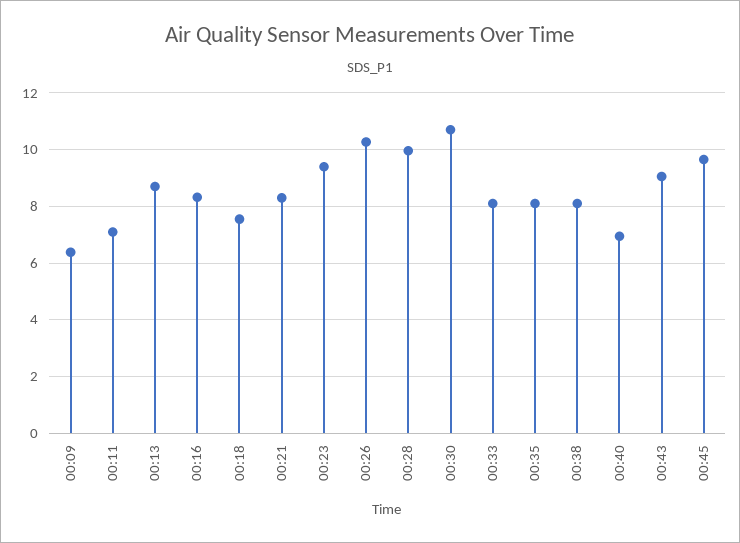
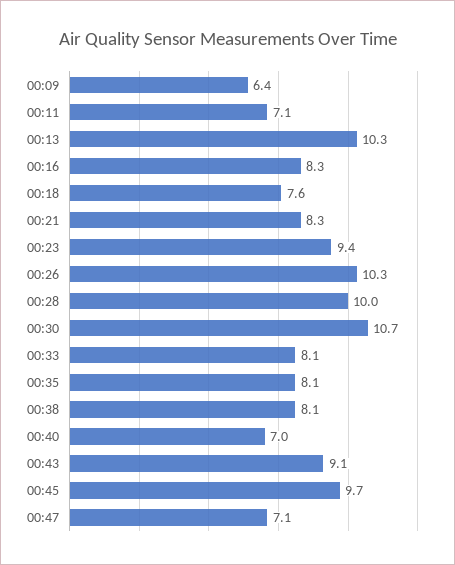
00:13: 8.75 -> 10.3
00:47: none -> 7.1

